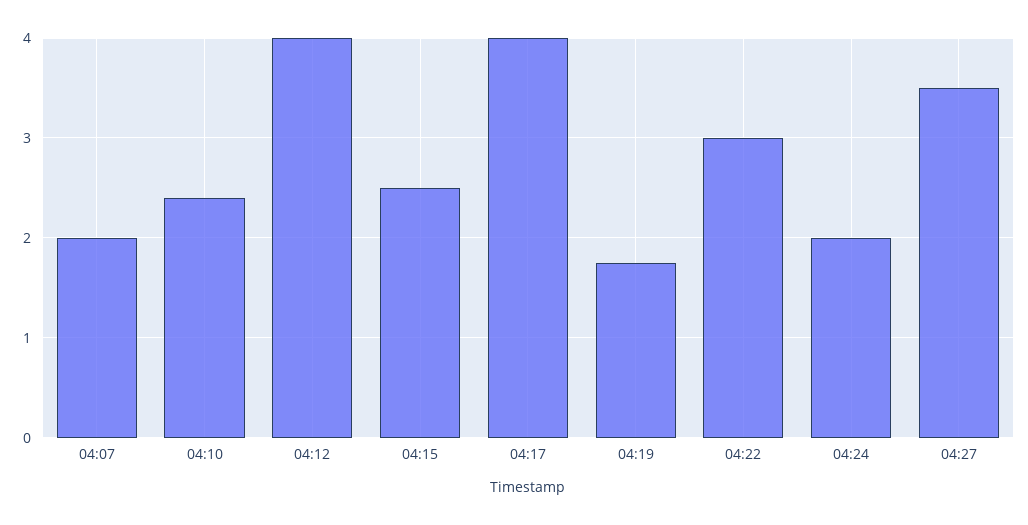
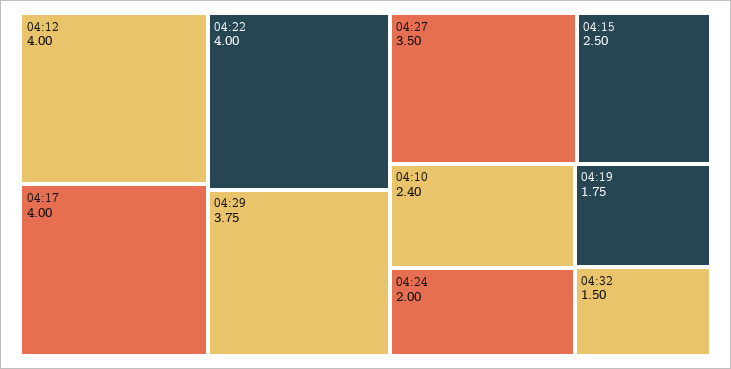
04:07: 2 -> none
04:22: 3 -> 4
04:29: none -> 3.75
04:32: none -> 1.5

